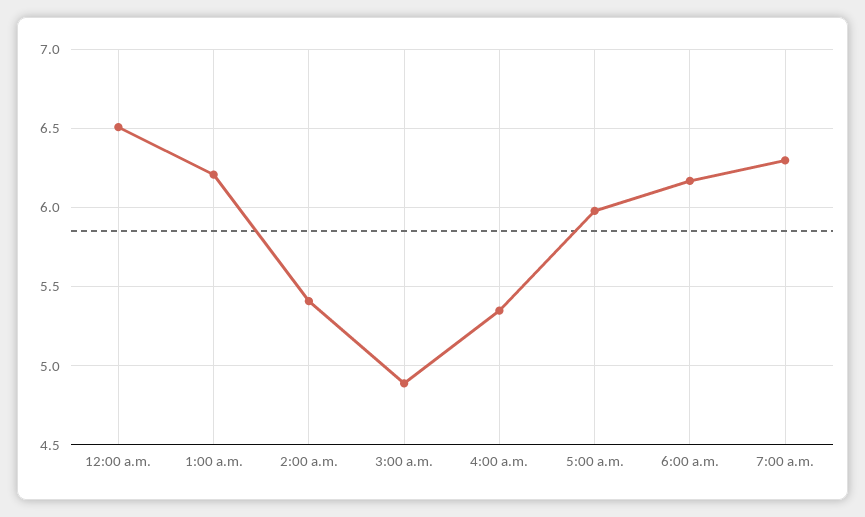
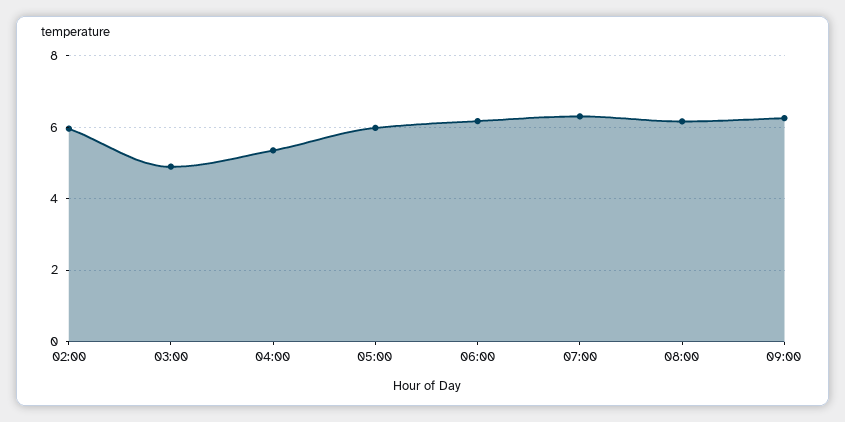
12:00 a.m.: 6.5 -> none
1:00 a.m.: 6.2 -> none
2:00 a.m.: 5.4 -> 6
08:00: none -> 6.2
09:00: none -> 6.2

